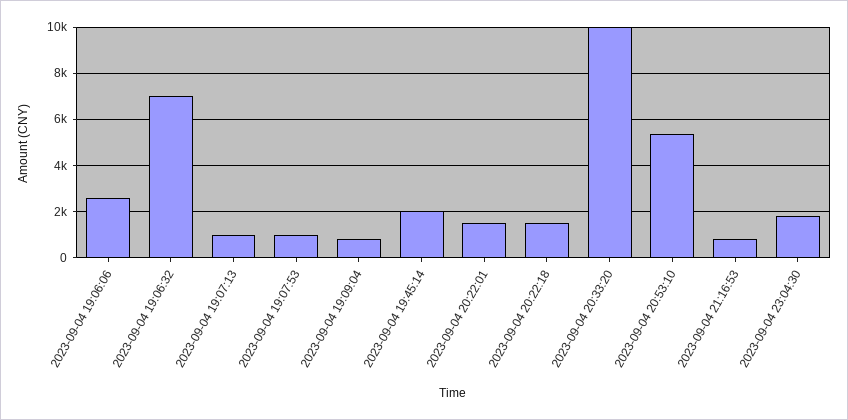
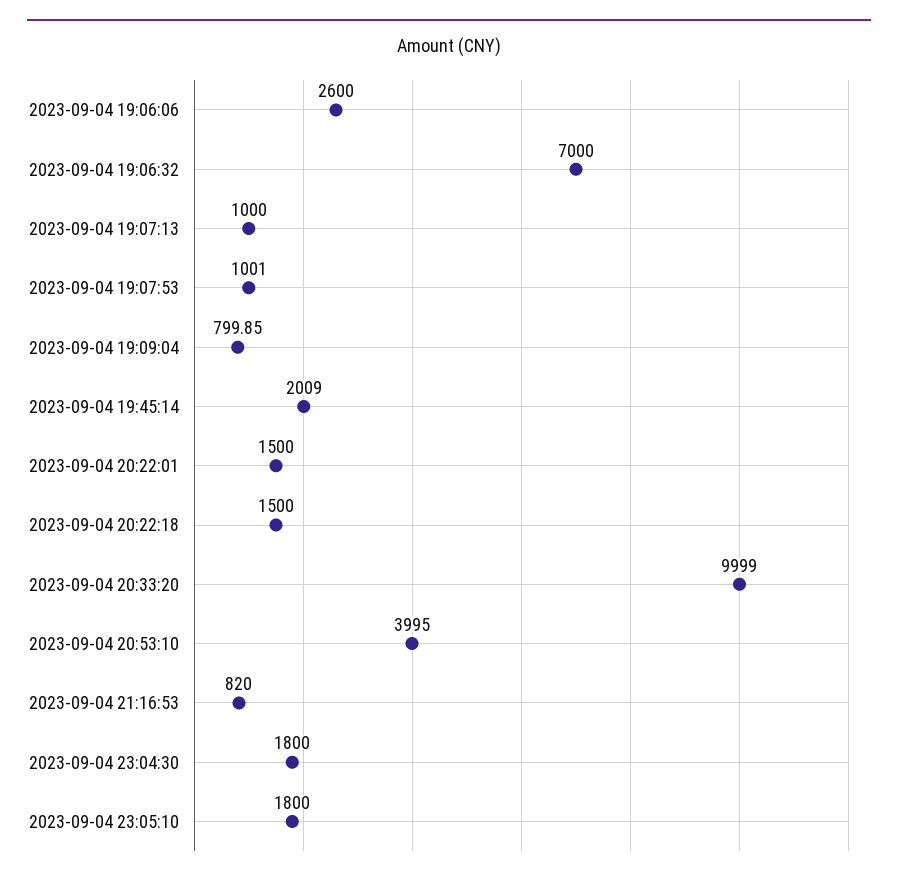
2023-09-04 20:53:10: 5500 -> 3995
2023-09-04 23:05:10: none -> 1800

